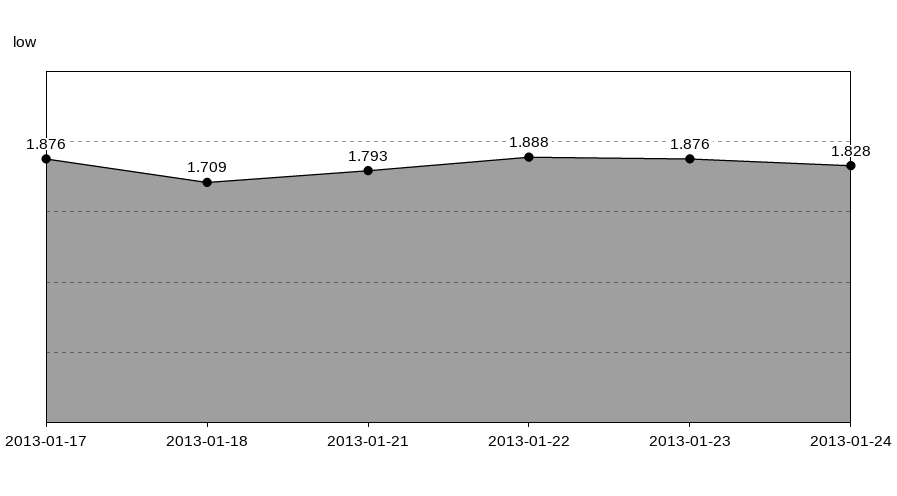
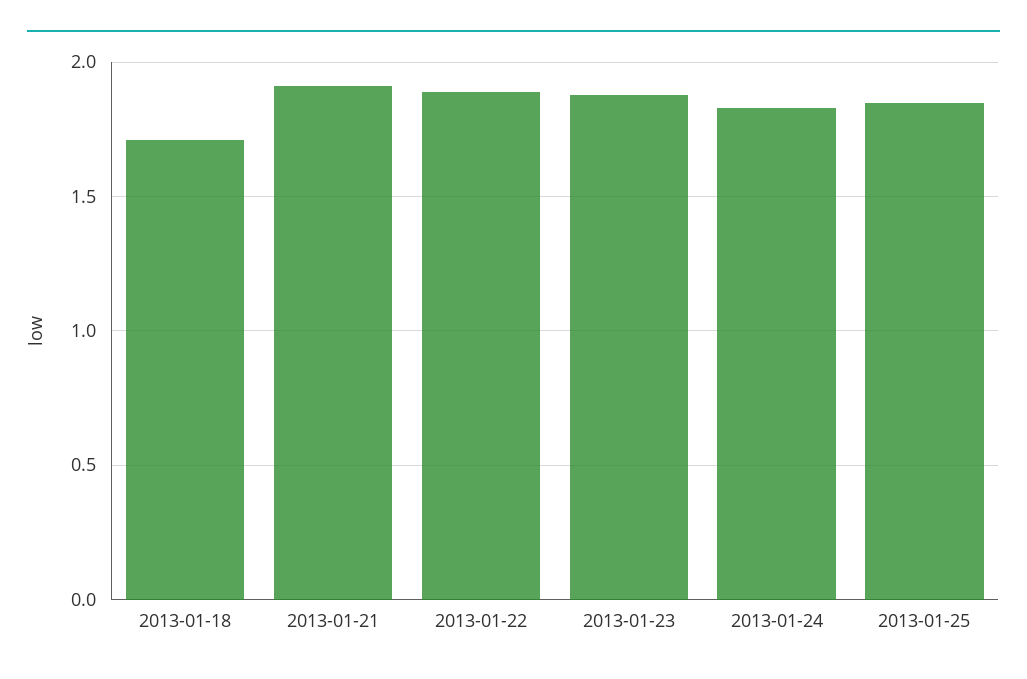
2013-01-17: 1.876 -> none
2013-01-21: 1.793 -> 1.9
2013-01-25: none -> 1.85

